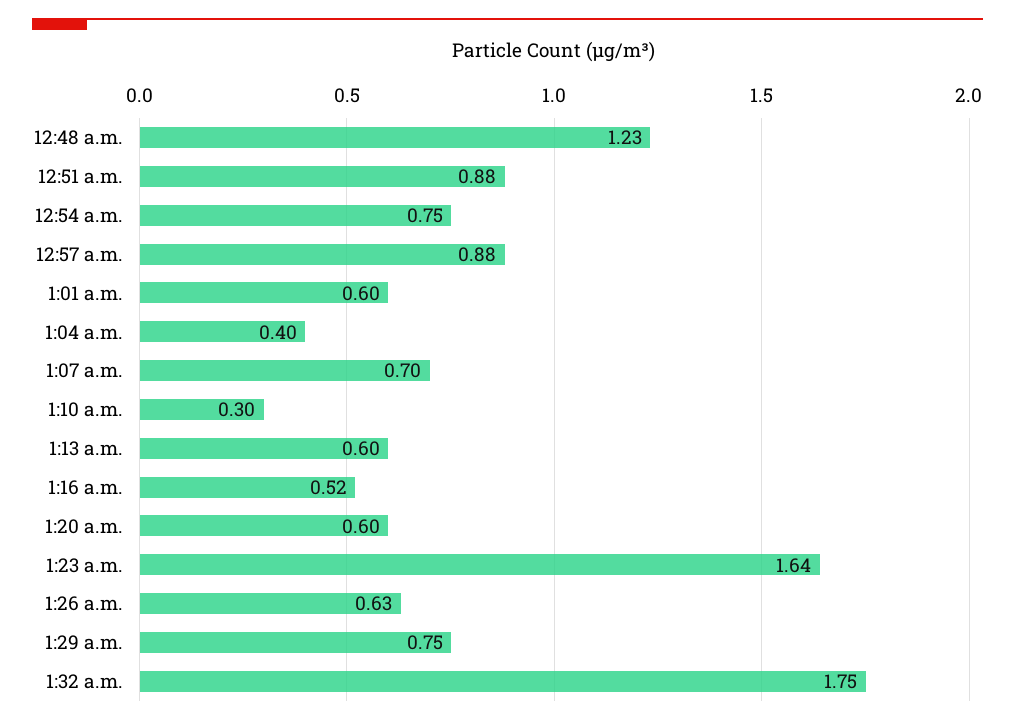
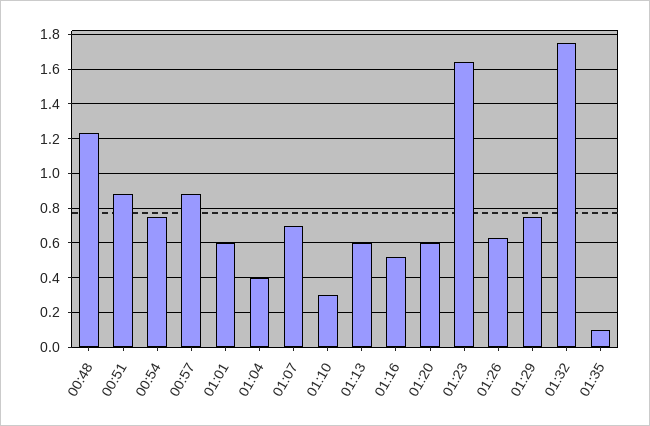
01:35: none -> 0.1

